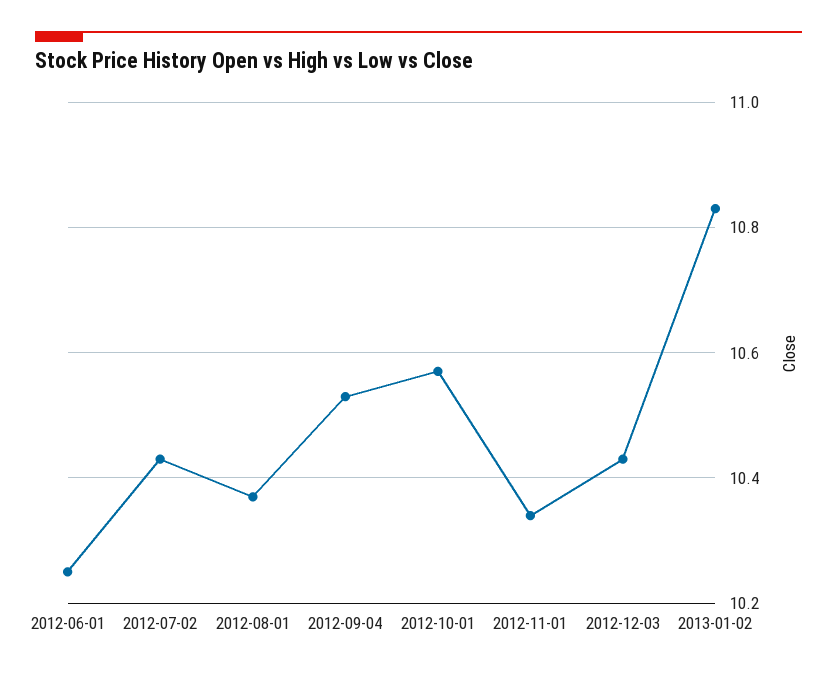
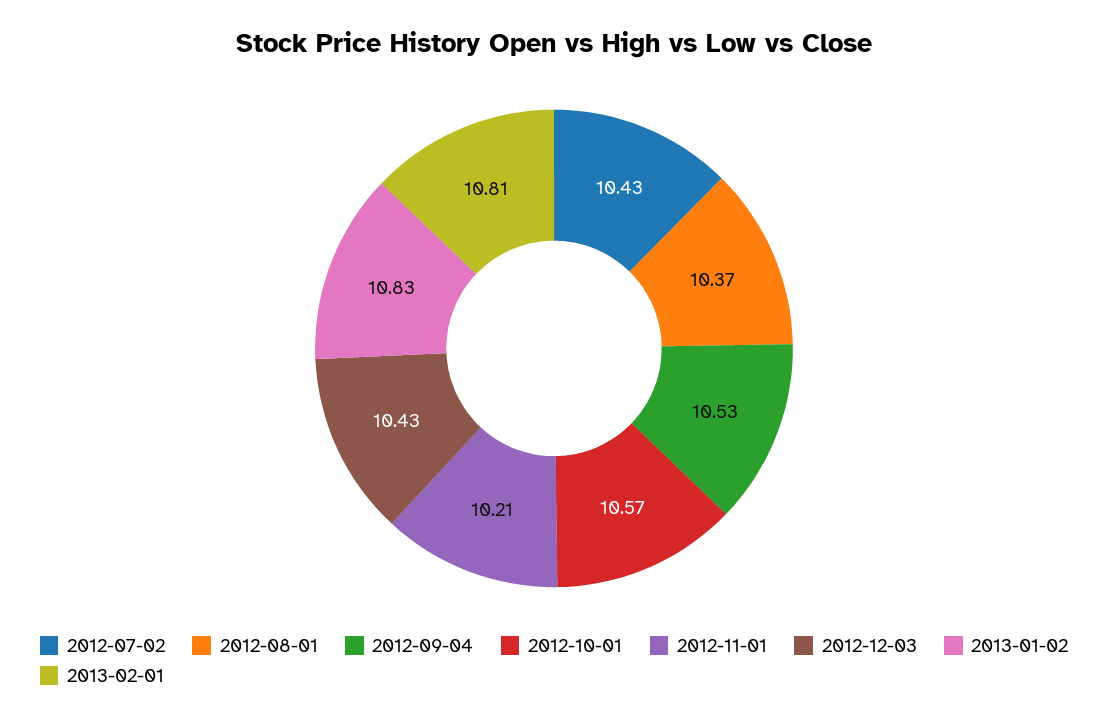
2012-06-01: 10.25 -> none
2012-11-01: 10.35 -> 10.21
2013-02-01: none -> 10.81

